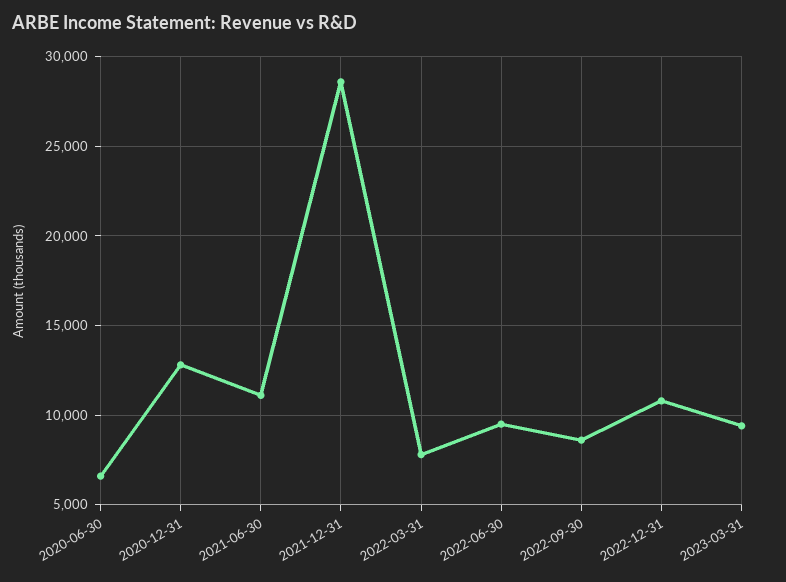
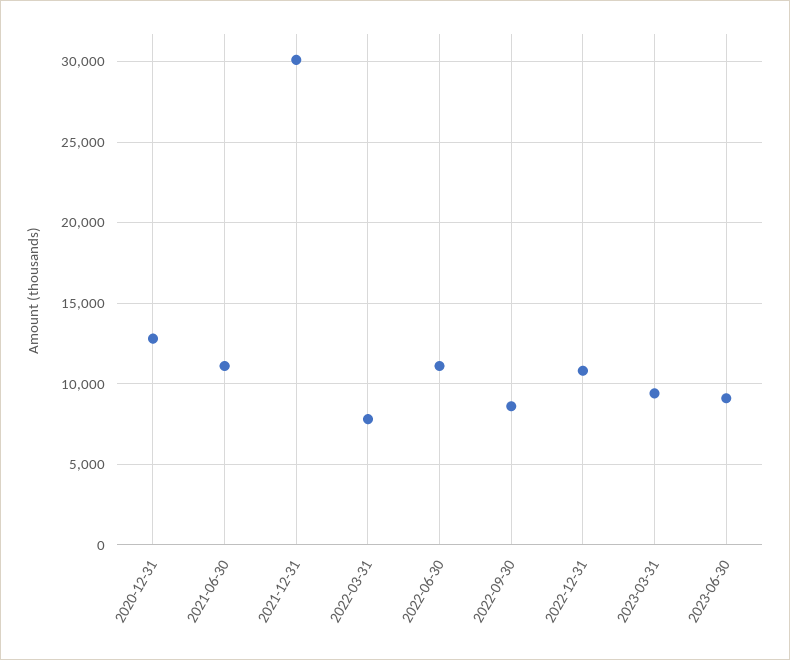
2020-06-30: 6500 -> none
2021-12-31: 28500 -> 30000
2022-06-30: 9500 -> 11000
2023-06-30: none -> 9000

